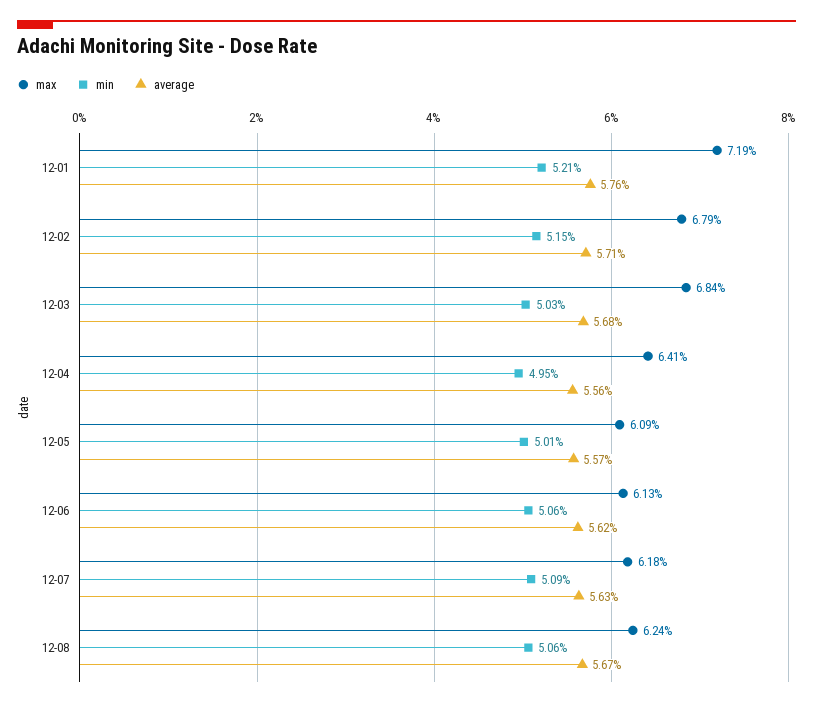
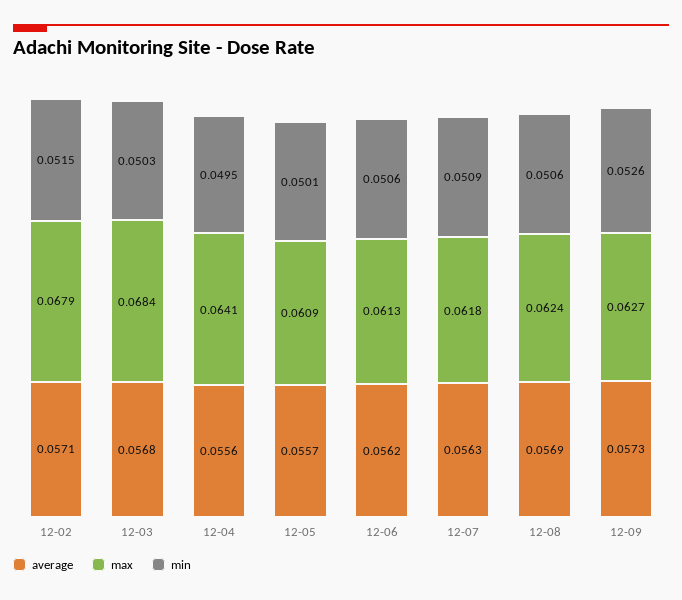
max, 12-01: 0.0719 -> none
min, 12-01: 0.0521 -> none
average, 12-01: 0.0576 -> none
average, 12-08: 0.0567 -> 0.0569
average, 12-09: none -> 0.0573
max, 12-09: none -> 0.0627
min, 12-09: none -> 0.0526

